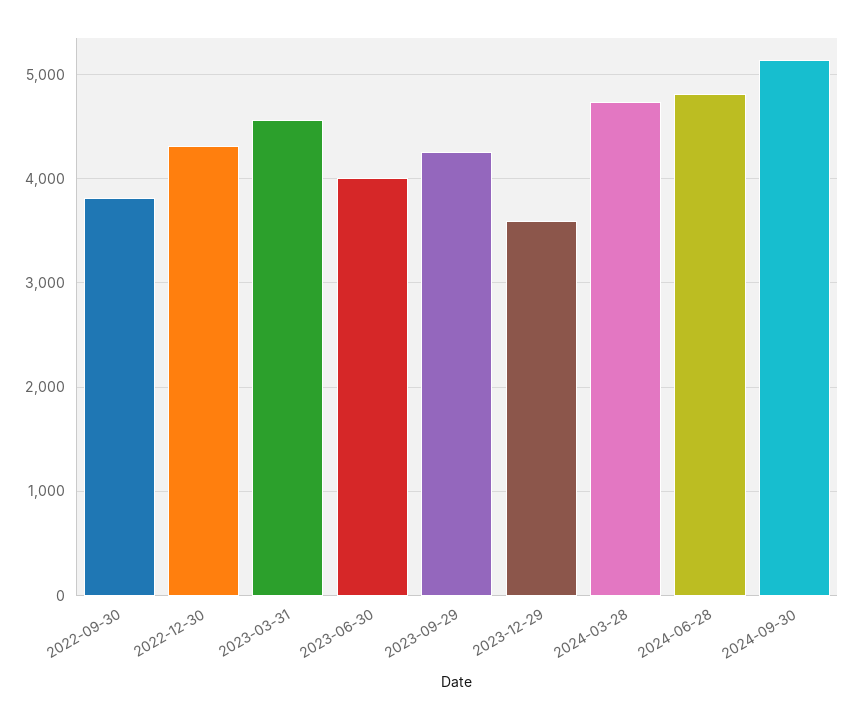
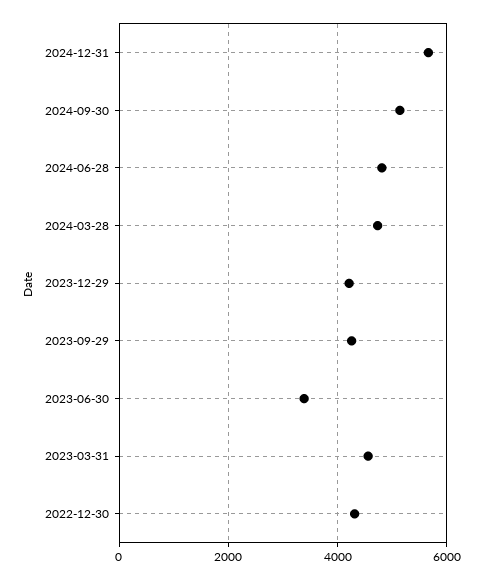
2022-09-30: 3800 -> none
2023-06-30: 4000 -> 3400
2023-12-29: 3600 -> 4200
2024-12-31: none -> 5600

